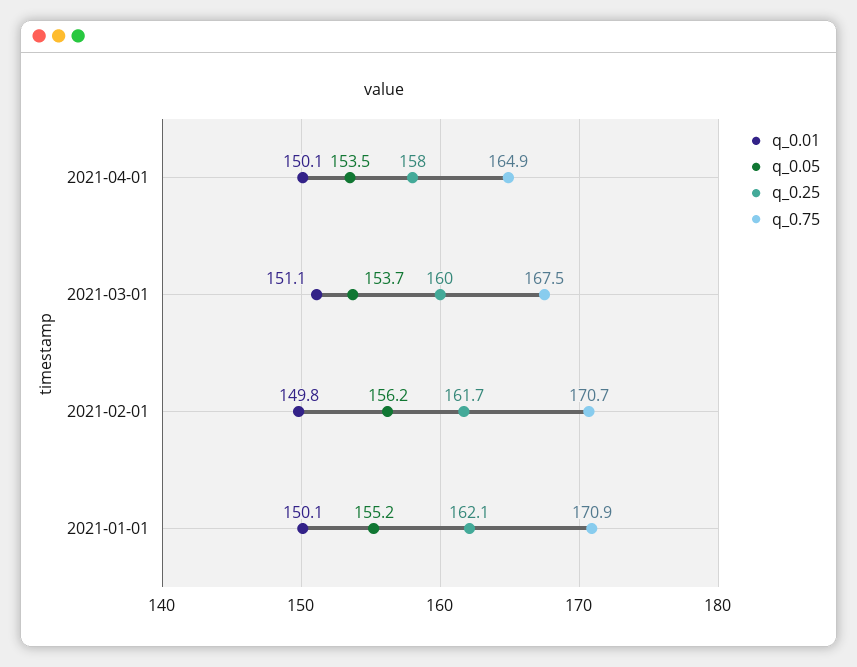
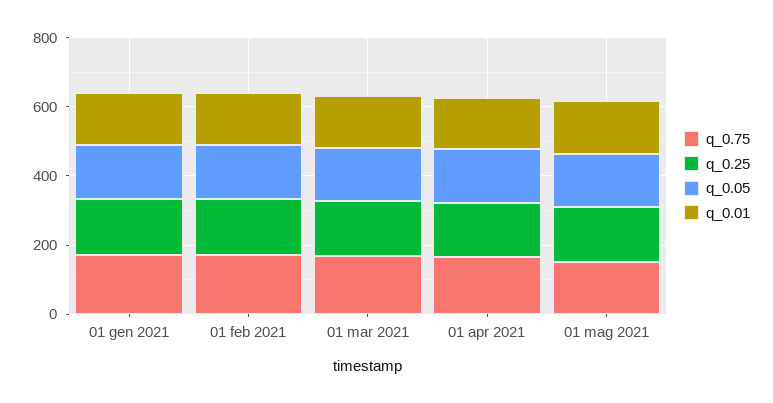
q_0.75, 01 mag 2021: none -> 150
q_0.25, 01 mag 2021: none -> 150
q_0.05, 01 mag 2021: none -> 150
q_0.01, 01 mag 2021: none -> 150

